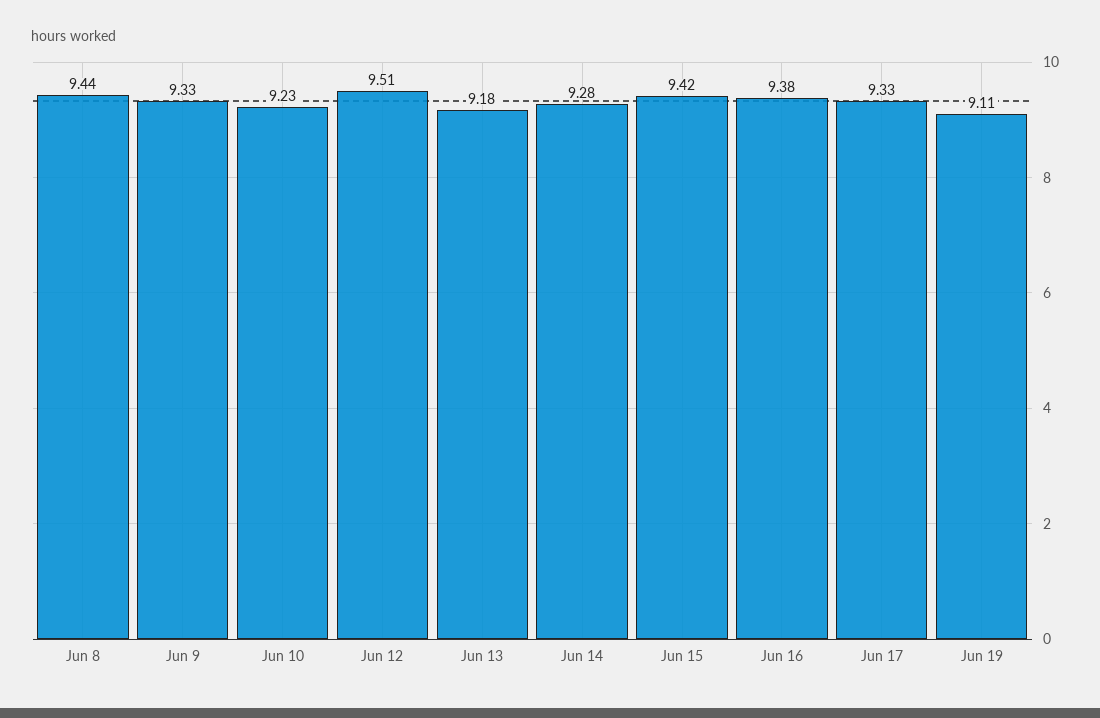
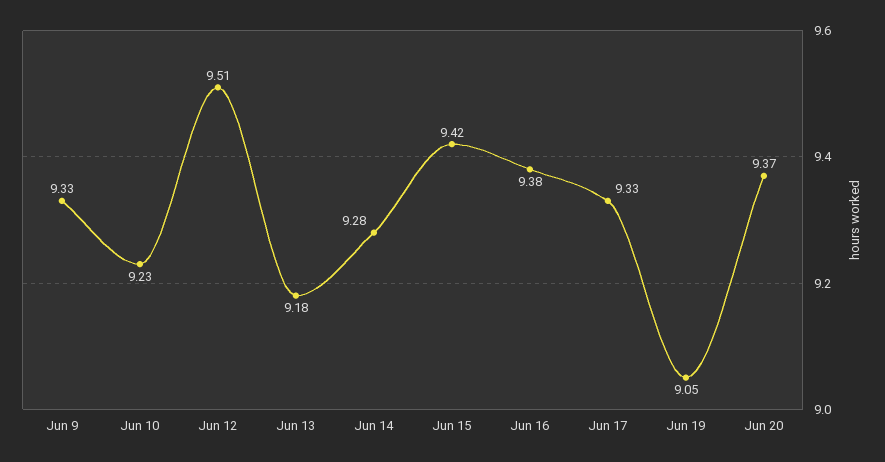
Jun 8: 9.44 -> none
Jun 19: 9.11 -> 9.05
Jun 20: none -> 9.37

